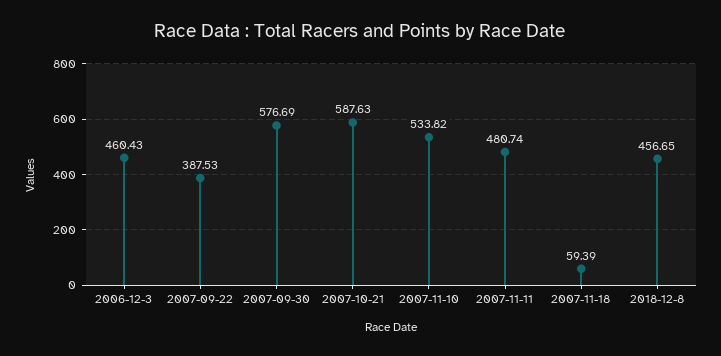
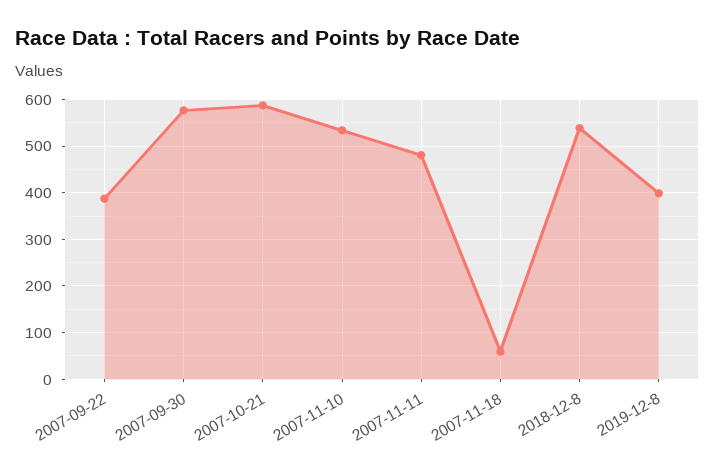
2006-12-3: 460.43 -> none
2018-12-8: 456.65 -> 540
2019-12-8: none -> 400

